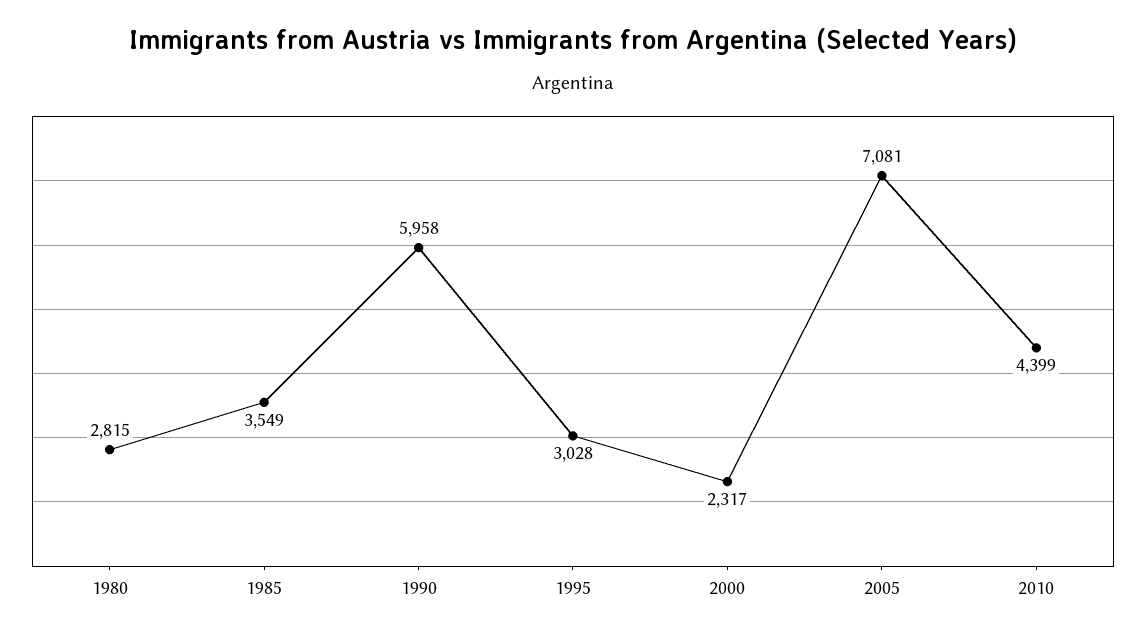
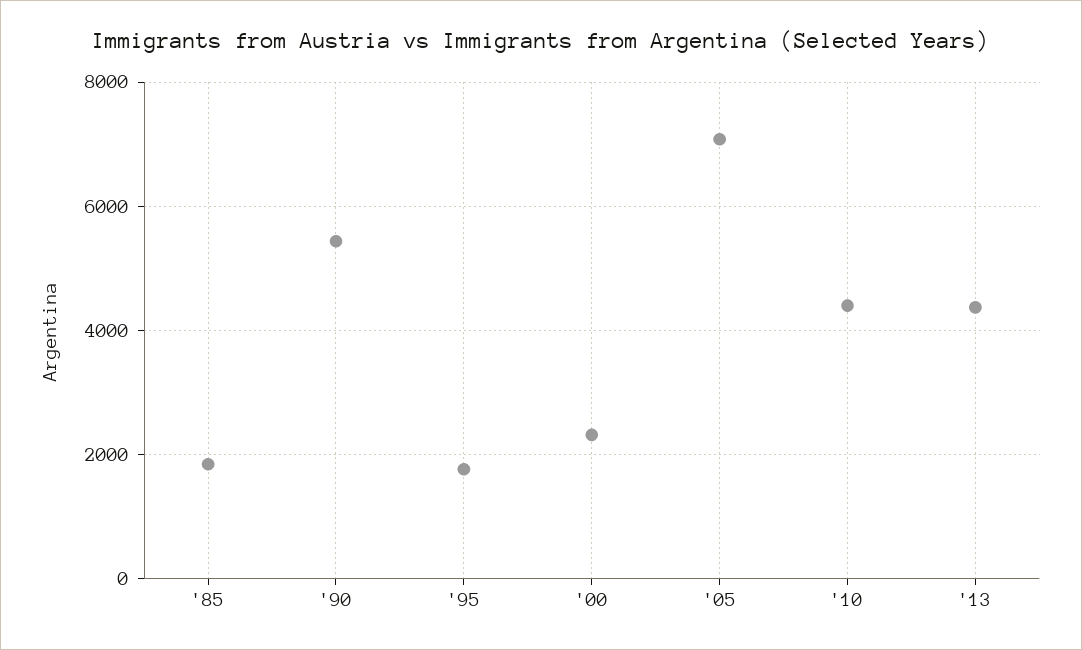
1980: 2815 -> none
1985: 3549 -> 1800
1990: 5958 -> 5400
1995: 3028 -> 1800
'13: none -> 4400

